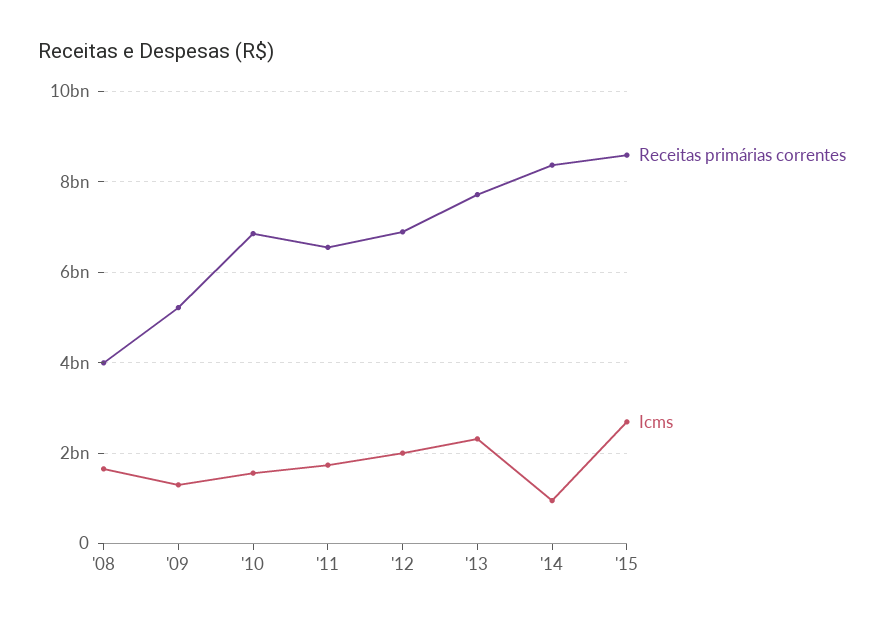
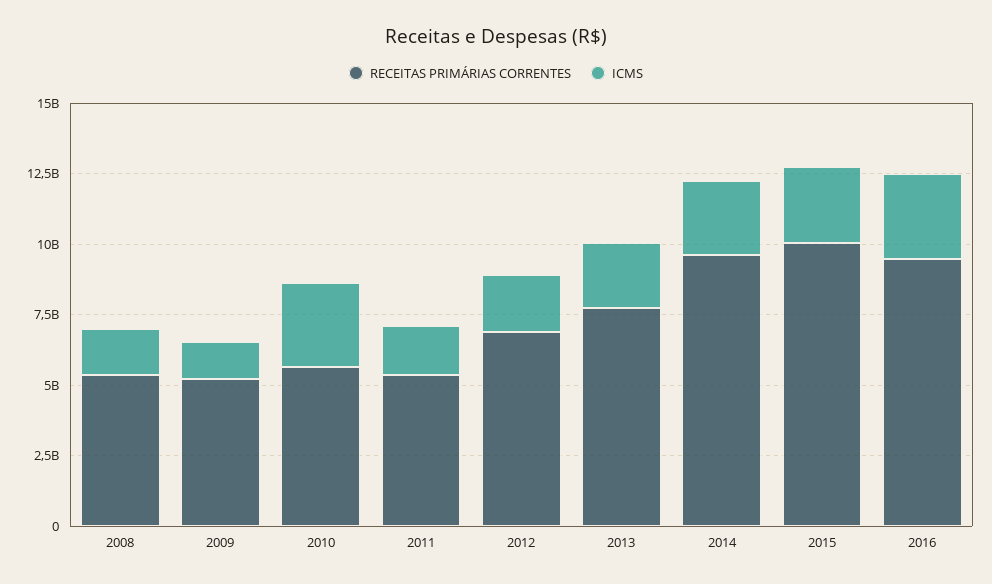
Receitas primárias correntes, '08: 4000000000 -> 5500000000
Receitas primárias correntes, '10: 6800000000 -> 5500000000
Icms, '10: 1600000000 -> 3000000000
Receitas primárias correntes, '11: 6600000000 -> 5500000000
Receitas primárias correntes, '14: 8400000000 -> 9500000000
Icms, '14: 1000000000 -> 2500000000
Receitas primárias correntes, '15: 8600000000 -> 10000000000
Receitas primárias correntes, 2016: none -> 9500000000
Icms, 2016: none -> 3000000000

